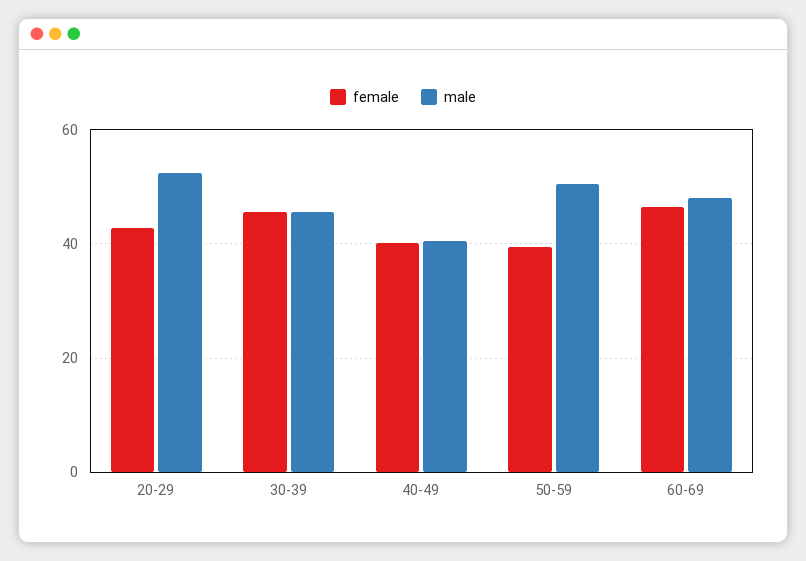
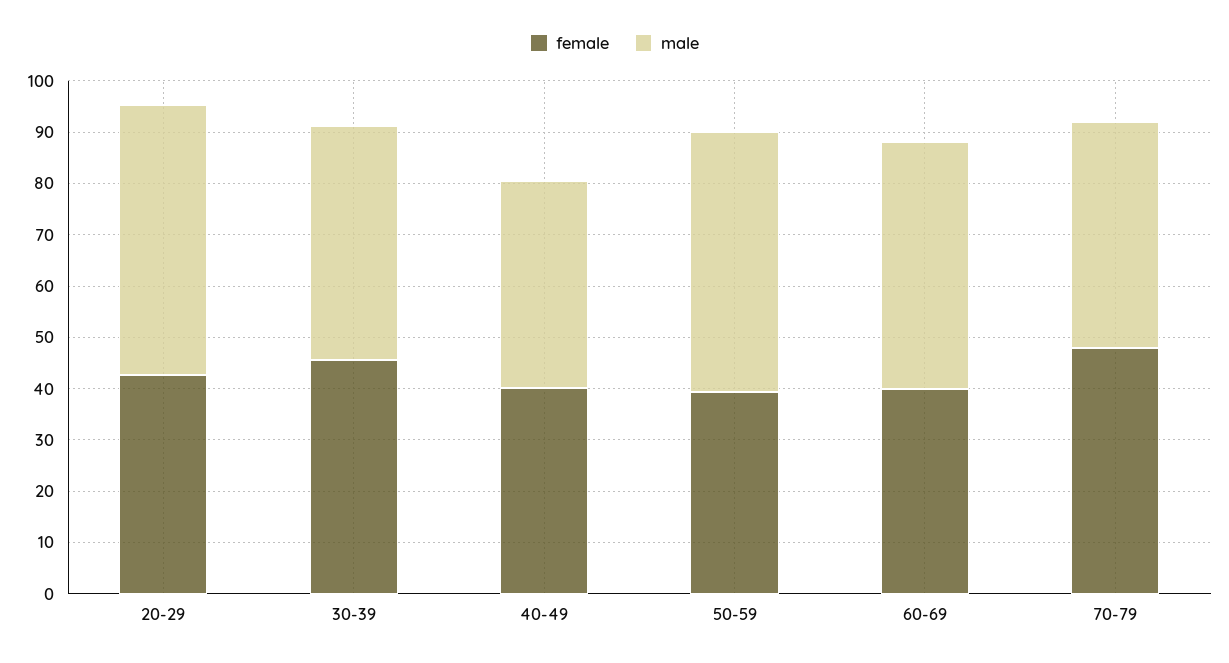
female, 60-69: 46 -> 40
female, 70-79: none -> 48
male, 70-79: none -> 44

